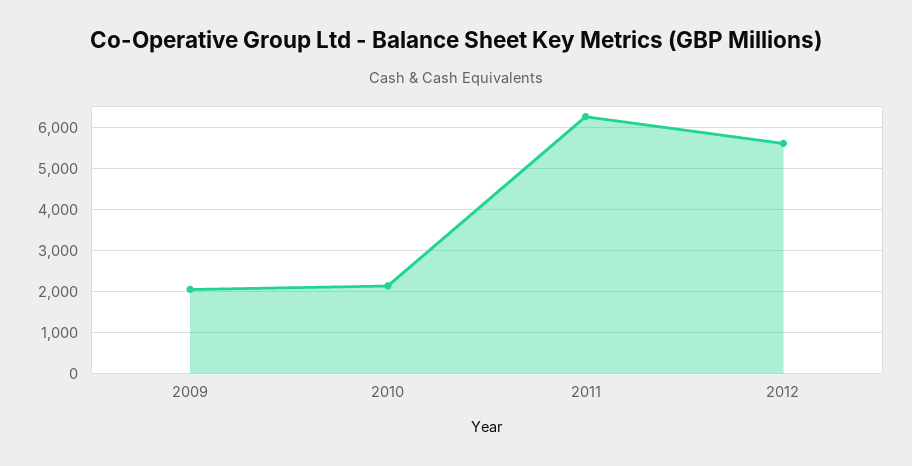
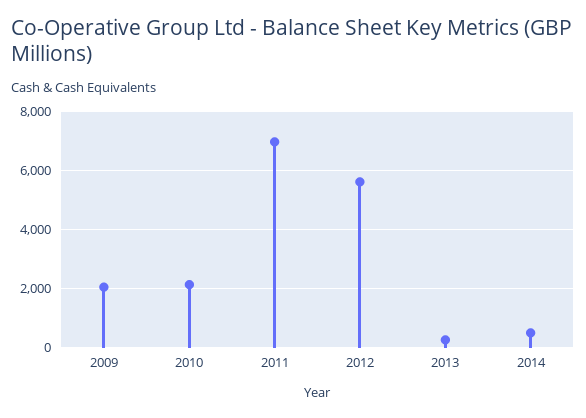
2011: 6200 -> 7000
2013: none -> 250
2014: none -> 500

